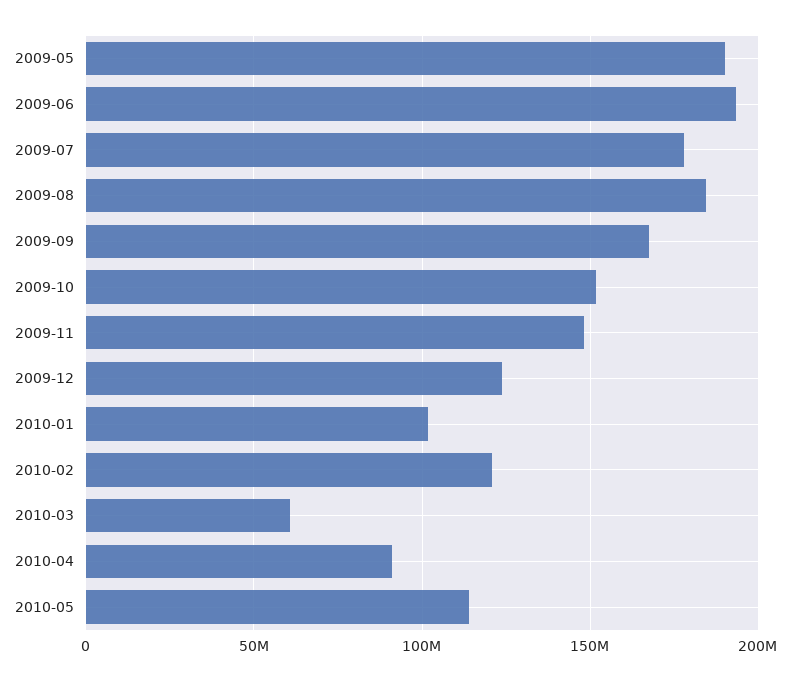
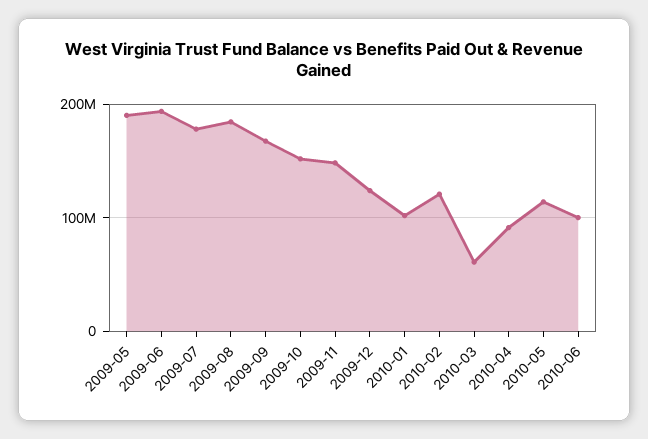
2010-06: none -> 100000000

